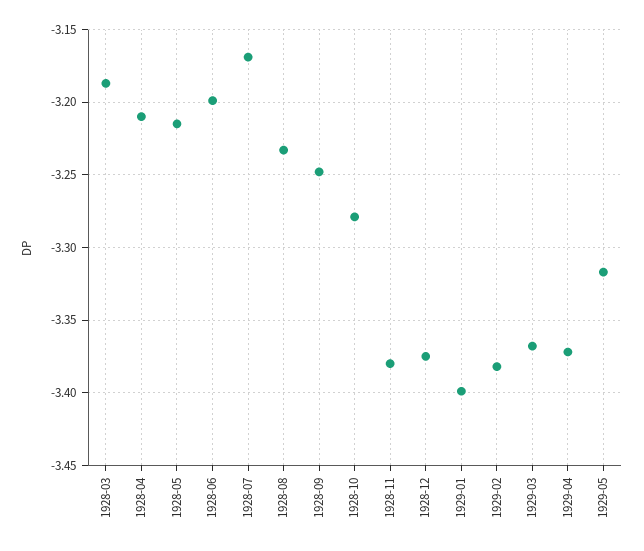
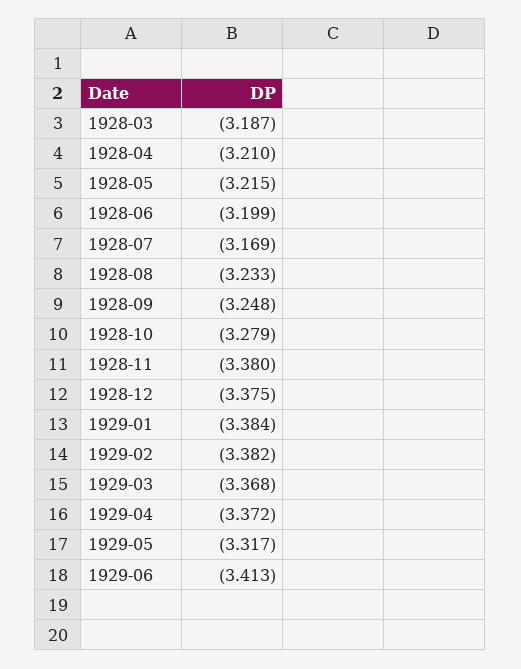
1929-01: -3.4 -> -3.384
1929-06: none -> -3.413

